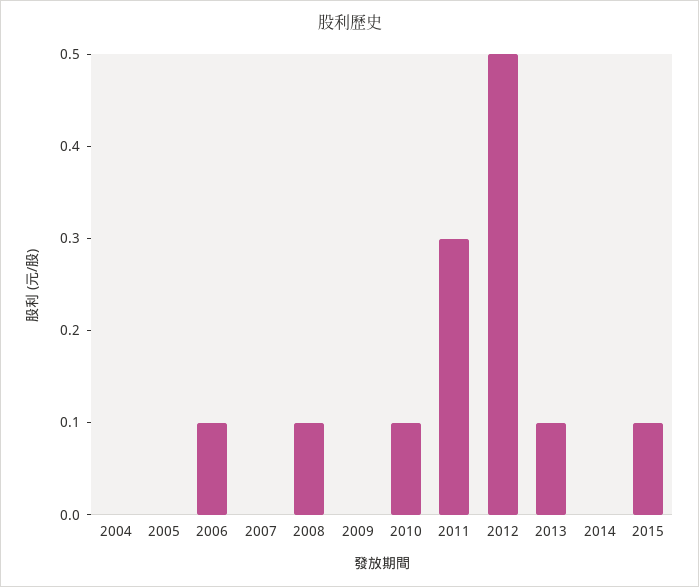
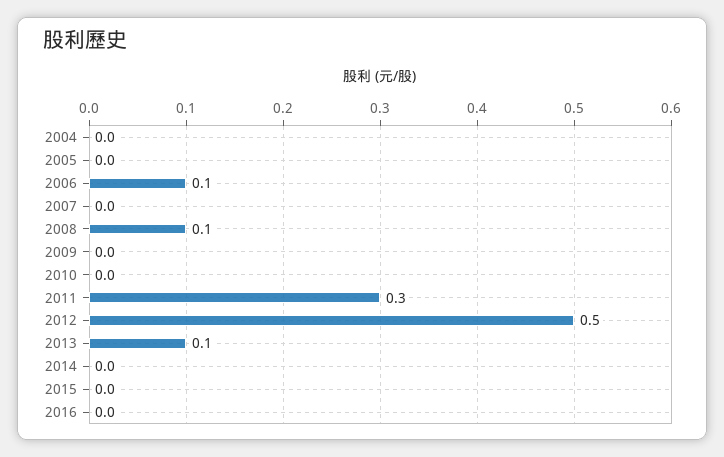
2010: 0.1 -> 0
2015: 0.1 -> 0
2016: none -> 0

